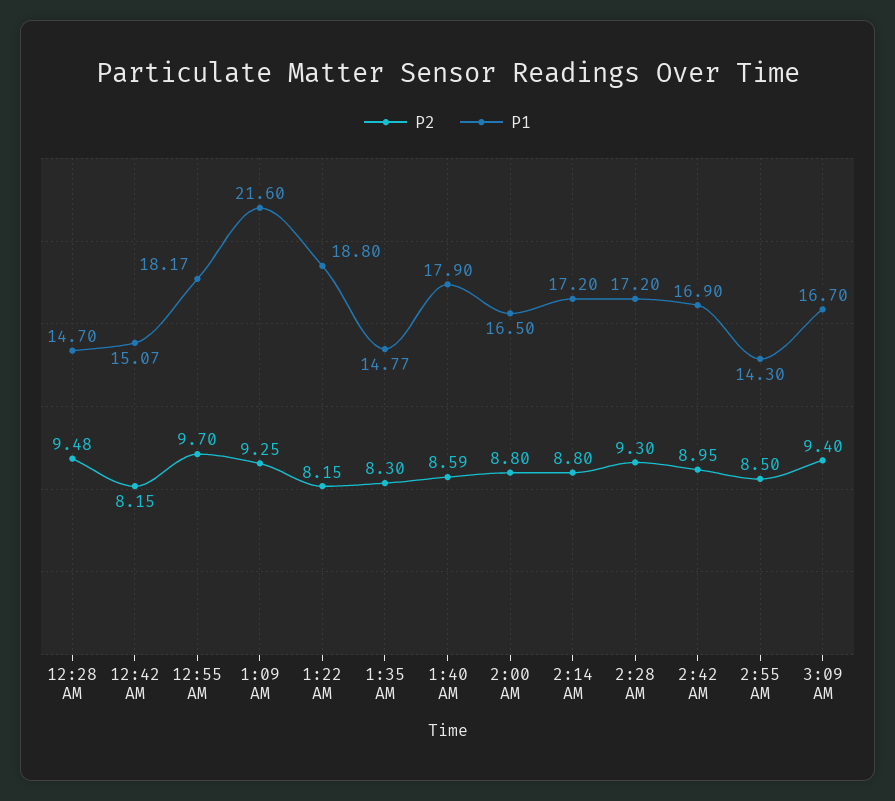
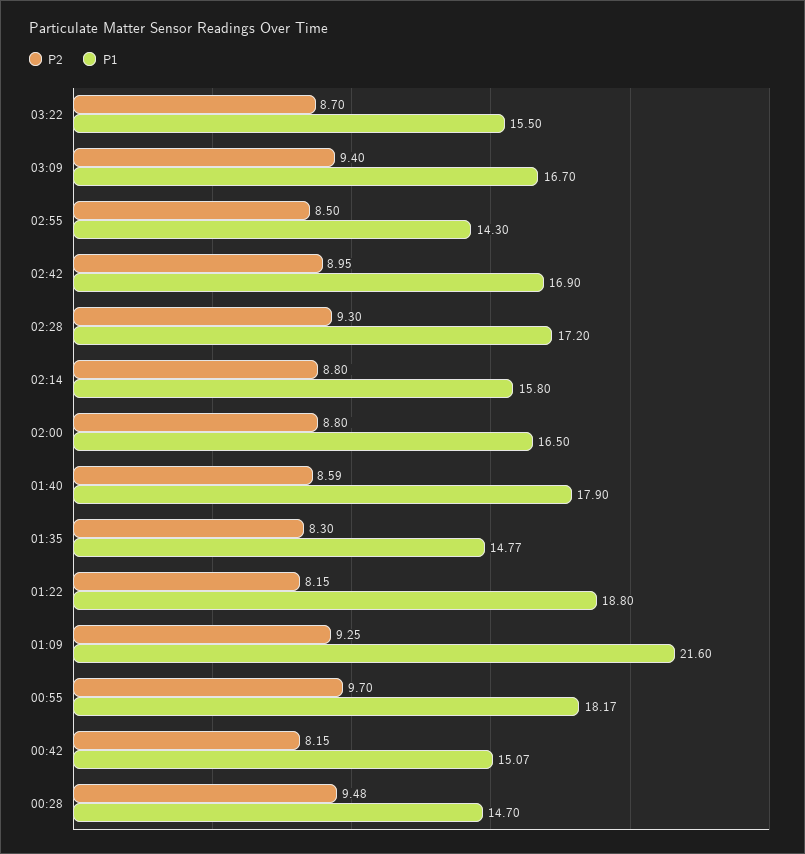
P1, 2:14 AM: 17.2 -> 15.8
P2, 03:22: none -> 8.7
P1, 03:22: none -> 15.5

